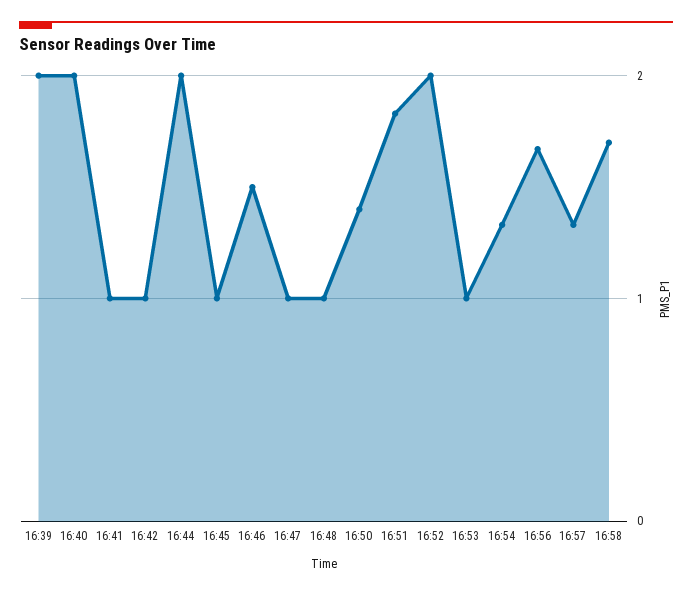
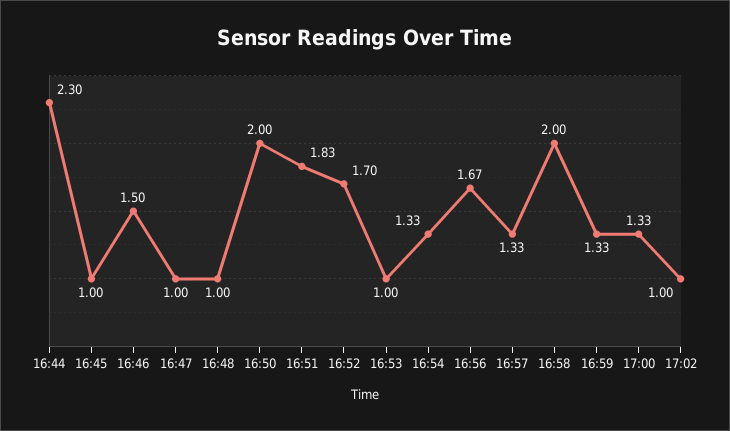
16:39: 2 -> none
16:40: 2 -> none
16:41: 1 -> none
16:42: 1 -> none
16:44: 2 -> 2.3
16:50: 1.4 -> 2
16:52: 2 -> 1.7
16:58: 1.7 -> 2
16:59: none -> 1.33
17:00: none -> 1.33
17:02: none -> 1

